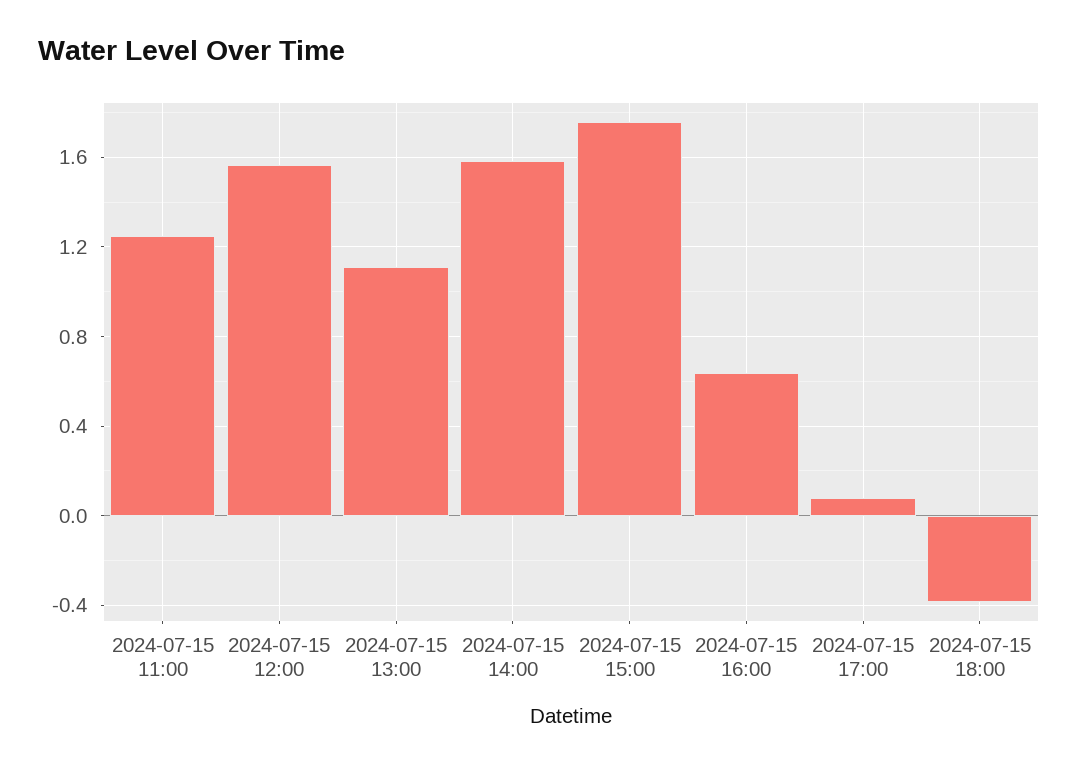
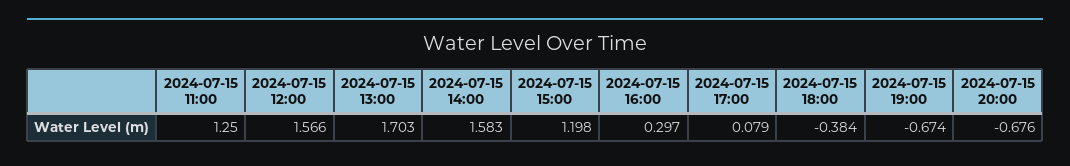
2024-07-15 13:00: 1.1 -> 1.703
2024-07-15 15:00: 1.75 -> 1.198
2024-07-15 16:00: 0.65 -> 0.297
2024-07-15 19:00: none -> -0.674
2024-07-15 20:00: none -> -0.676

